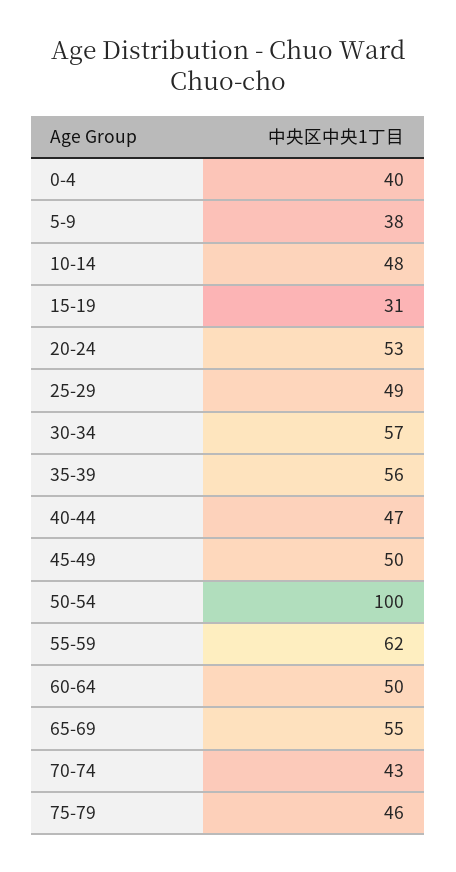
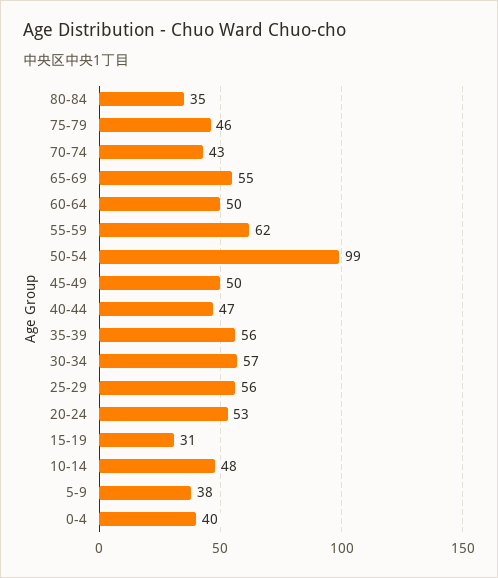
25-29: 49 -> 56
50-54: 100 -> 99
80-84: none -> 35

